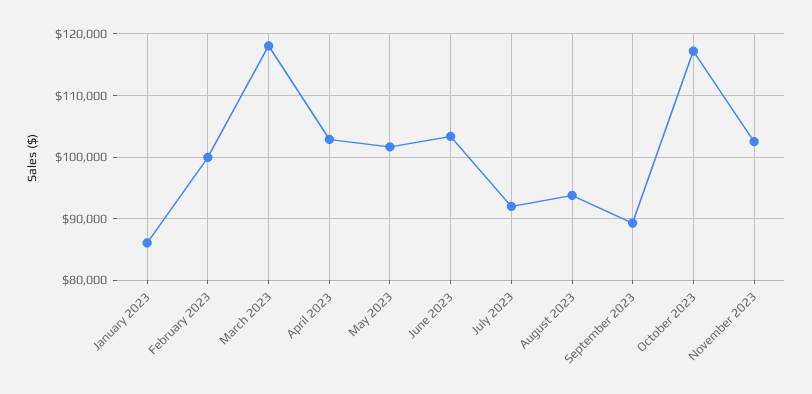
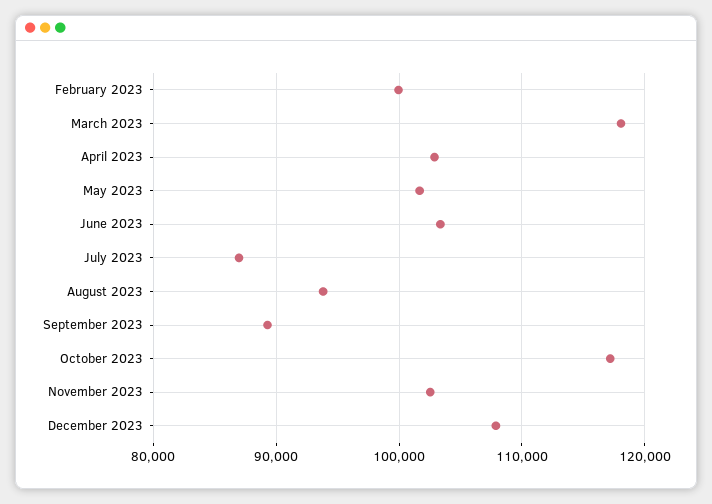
January 2023: 86000 -> none
July 2023: 92000 -> 87000
December 2023: none -> 108000

